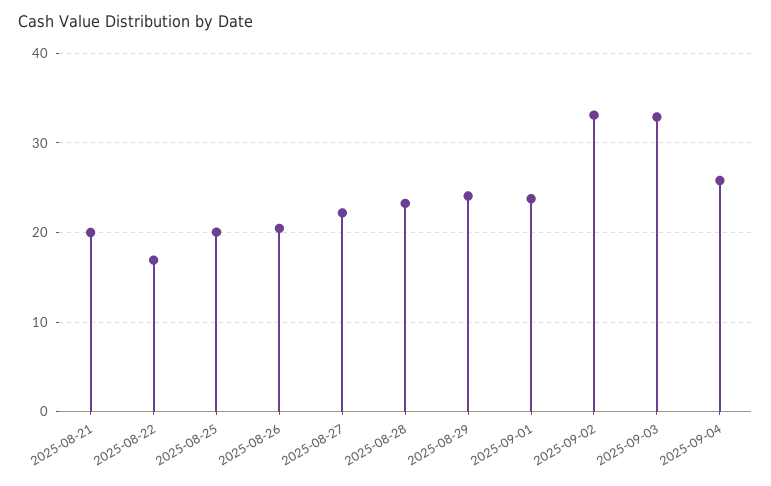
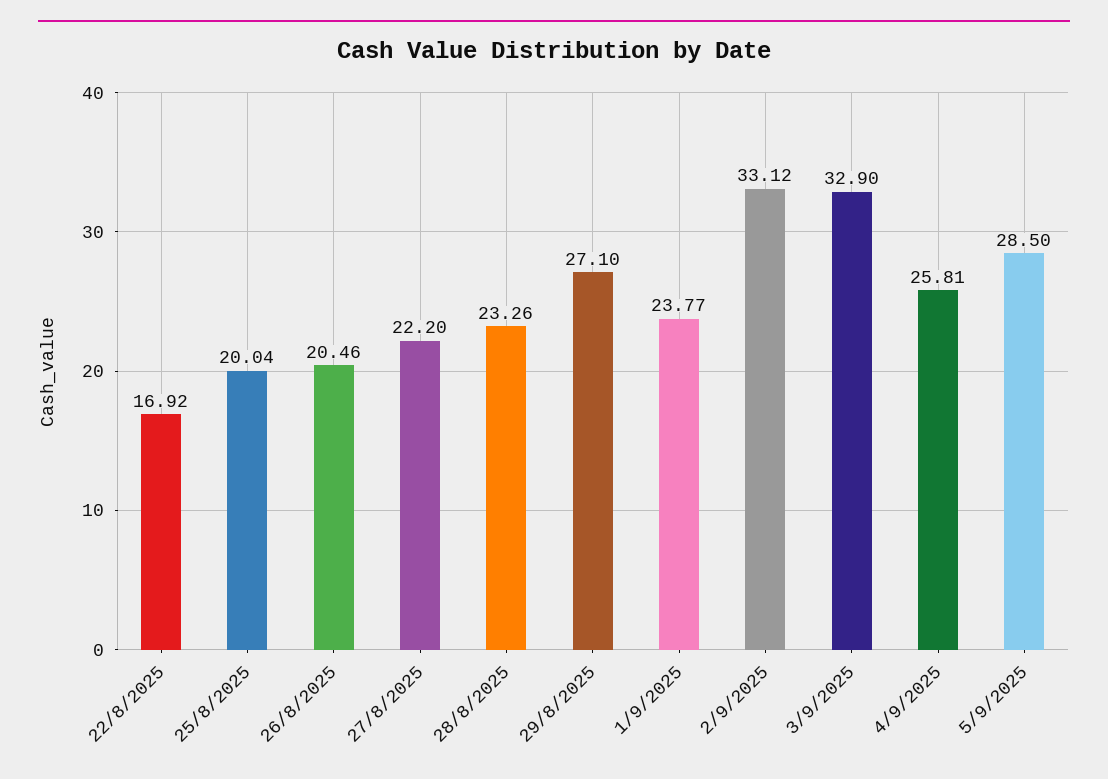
2025-08-21: 20 -> none
2025-08-29: 24 -> 27.1
5/9/2025: none -> 28.5

